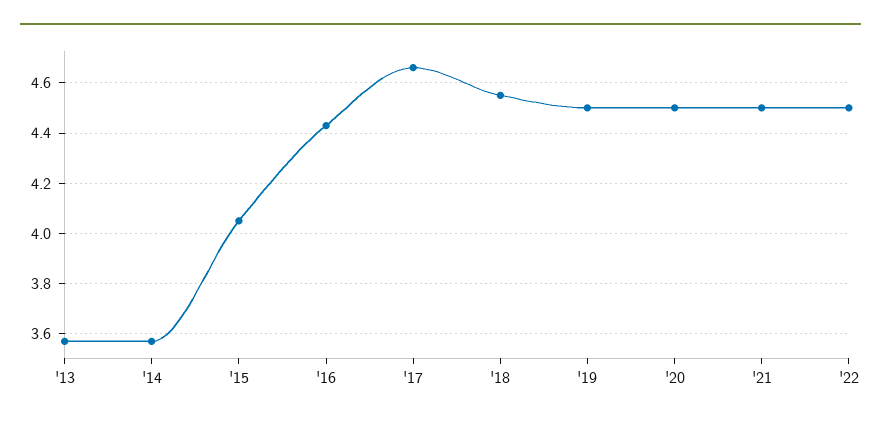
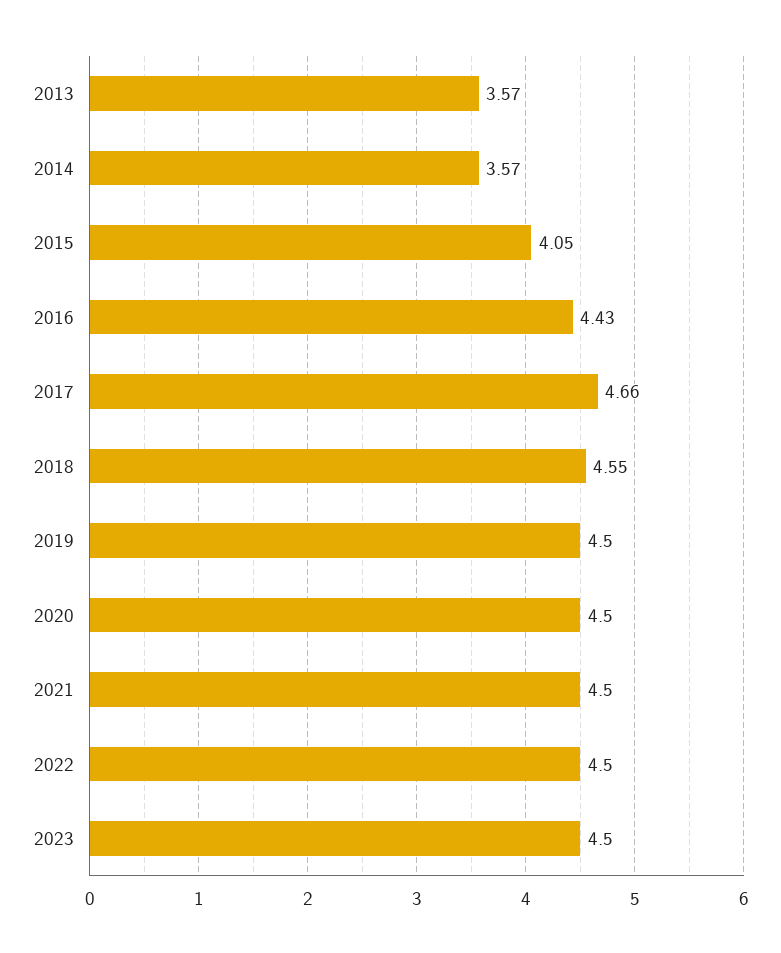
2023: none -> 4.5

